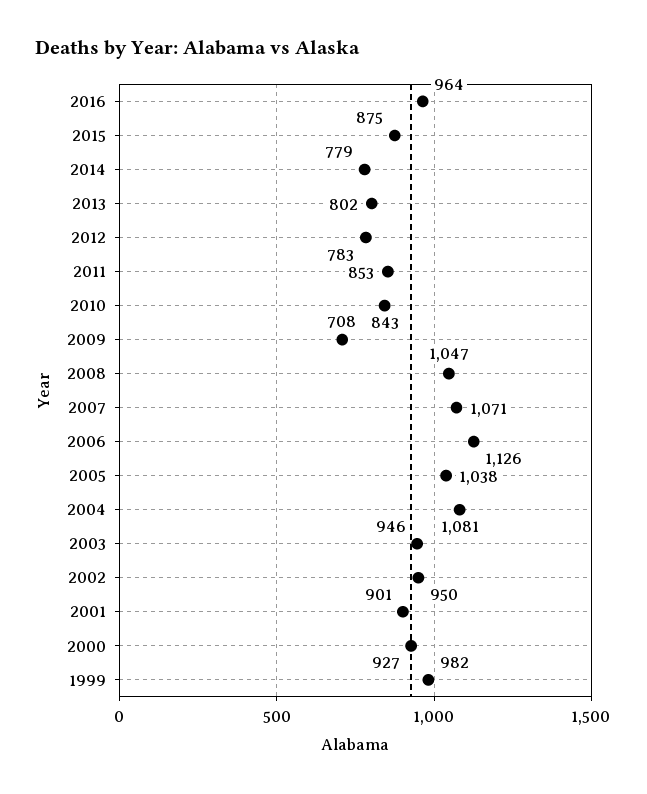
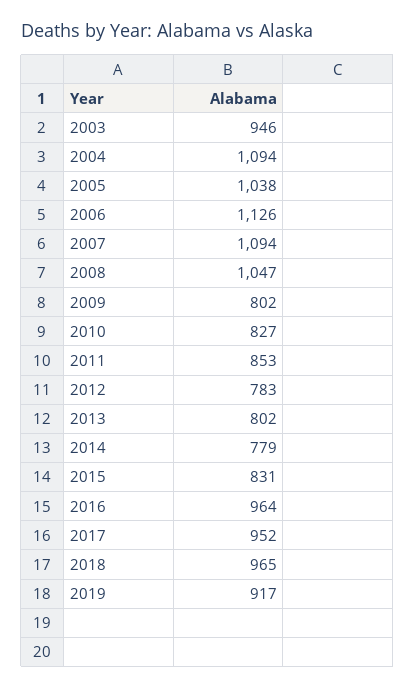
2015: 875 -> 831
2010: 843 -> 827
2009: 708 -> 802
2007: 1071 -> 1094
2004: 1081 -> 1094
2002: 950 -> none
2001: 901 -> none
2000: 927 -> none
1999: 982 -> none
2017: none -> 952
2018: none -> 965
2019: none -> 917

